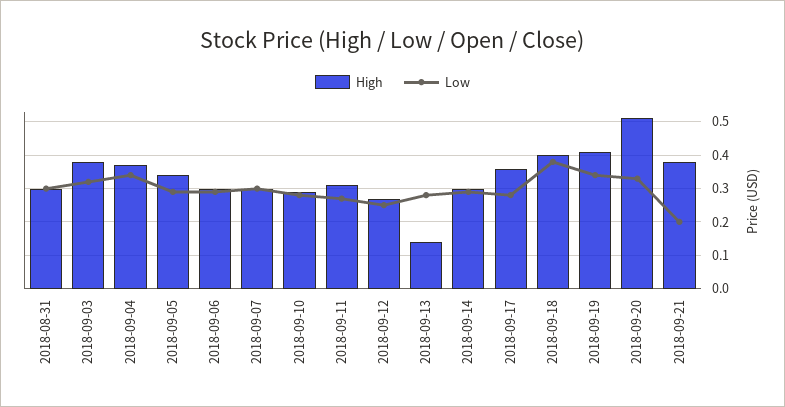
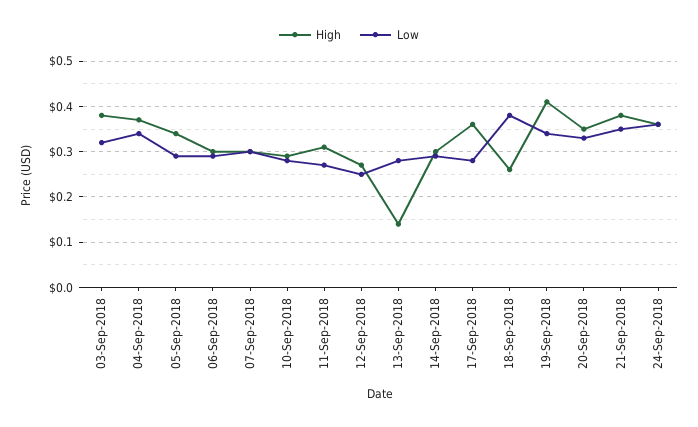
High, 2018-08-31: 0.3 -> none
Low, 2018-08-31: 0.3 -> none
High, 2018-09-18: 0.4 -> 0.25
High, 2018-09-20: 0.5 -> 0.35
Low, 2018-09-21: 0.2 -> 0.35
High, 24-Sep-2018: none -> 0.35
Low, 24-Sep-2018: none -> 0.35

